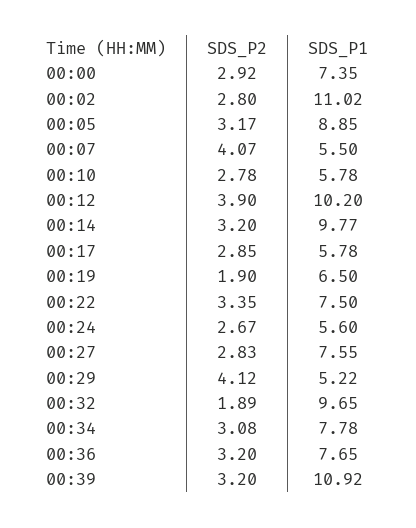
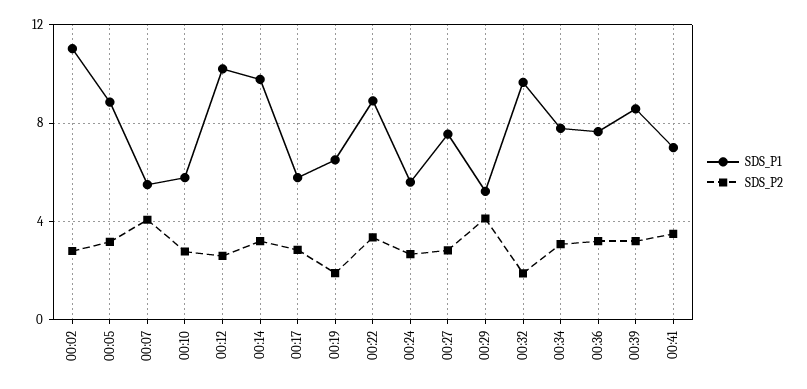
SDS_P2, 00:00: 2.92 -> none
SDS_P1, 00:00: 7.35 -> none
SDS_P2, 00:12: 3.9 -> 2.5
SDS_P1, 00:22: 7.5 -> 9
SDS_P1, 00:39: 10.92 -> 8.5
SDS_P1, 00:41: none -> 7
SDS_P2, 00:41: none -> 3.5

